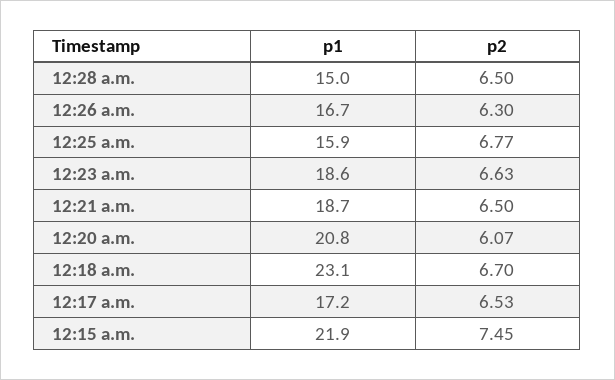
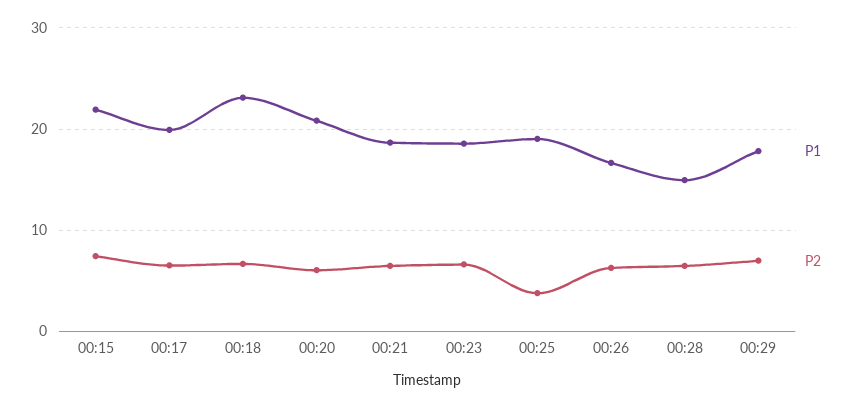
p1, 12:25 a.m.: 15.9 -> 19
p2, 12:25 a.m.: 6.77 -> 4
p1, 12:17 a.m.: 17.2 -> 20
p1, 00:29: none -> 18
p2, 00:29: none -> 7

